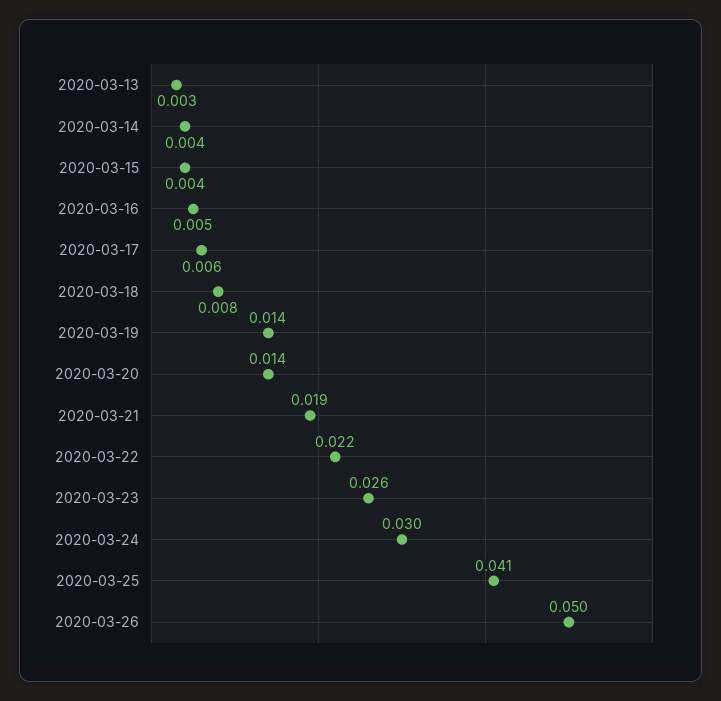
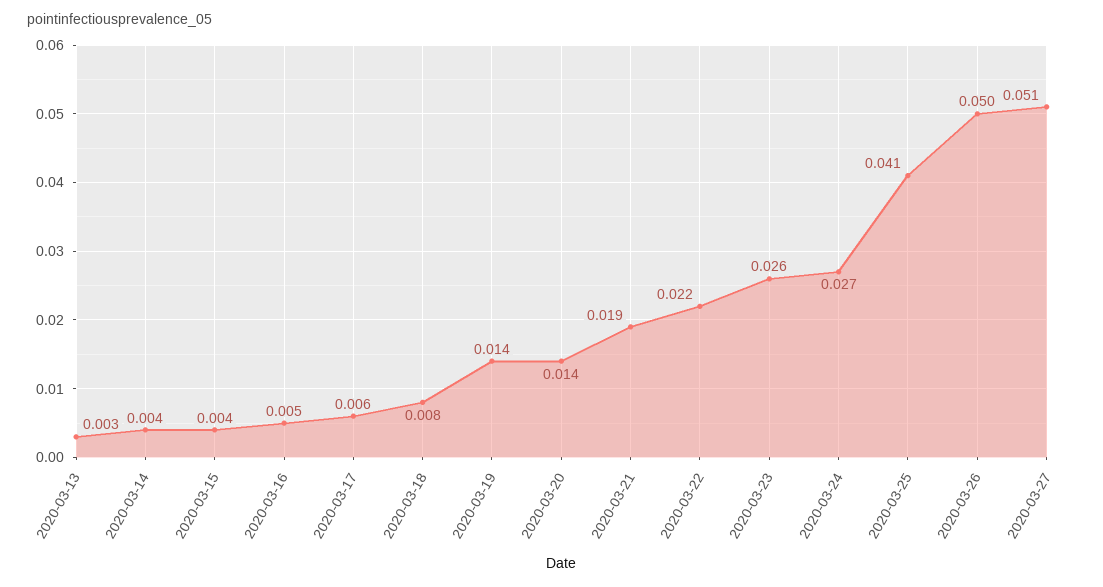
2020-03-24: 0.03 -> 0.027
2020-03-27: none -> 0.051

